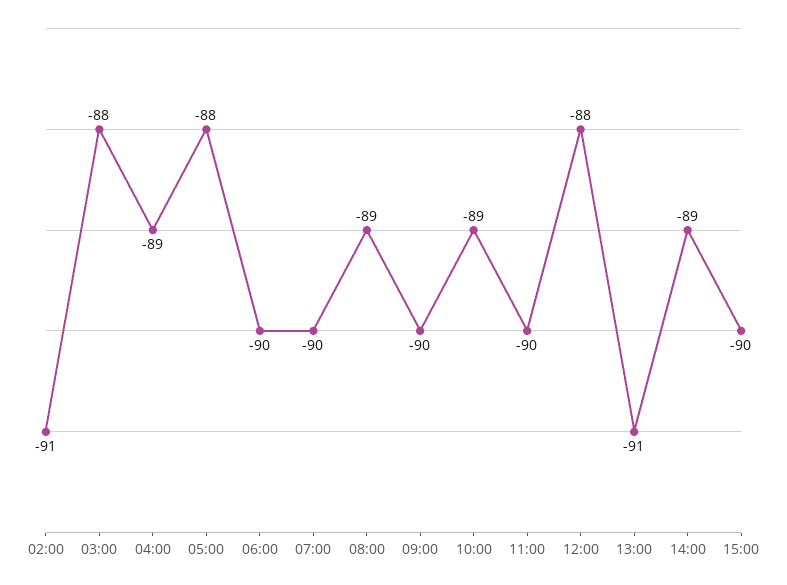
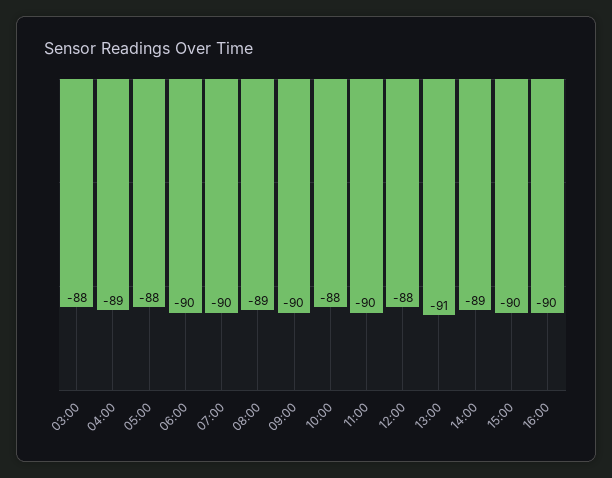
02:00: -91 -> none
10:00: -89 -> -88
16:00: none -> -90

